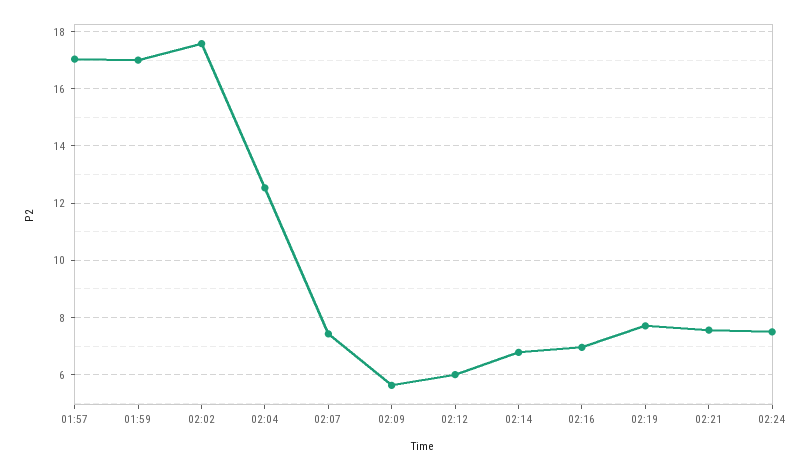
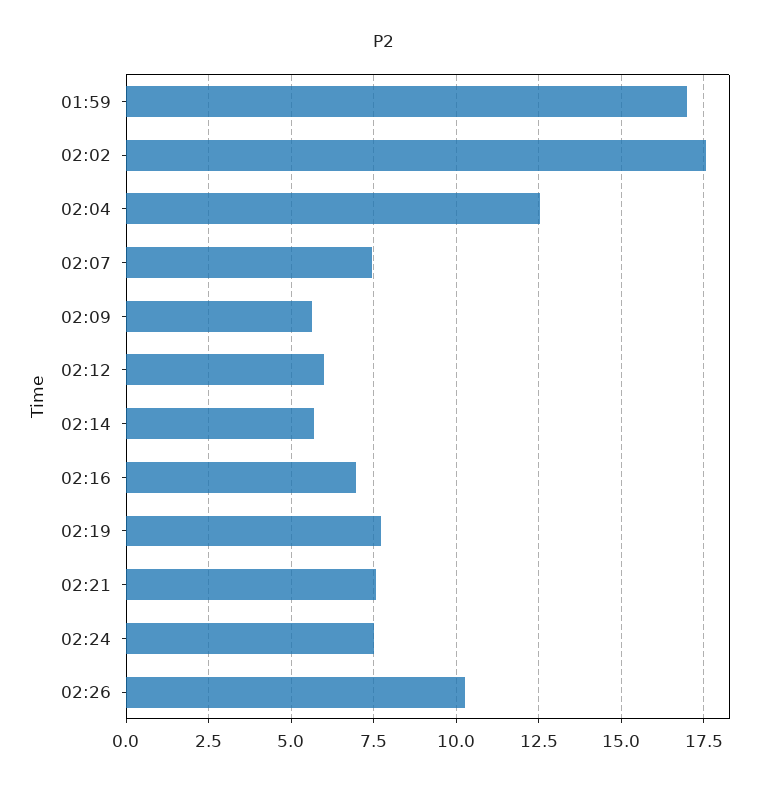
01:57: 17 -> none
02:14: 6.75 -> 5.75
02:26: none -> 10.25

